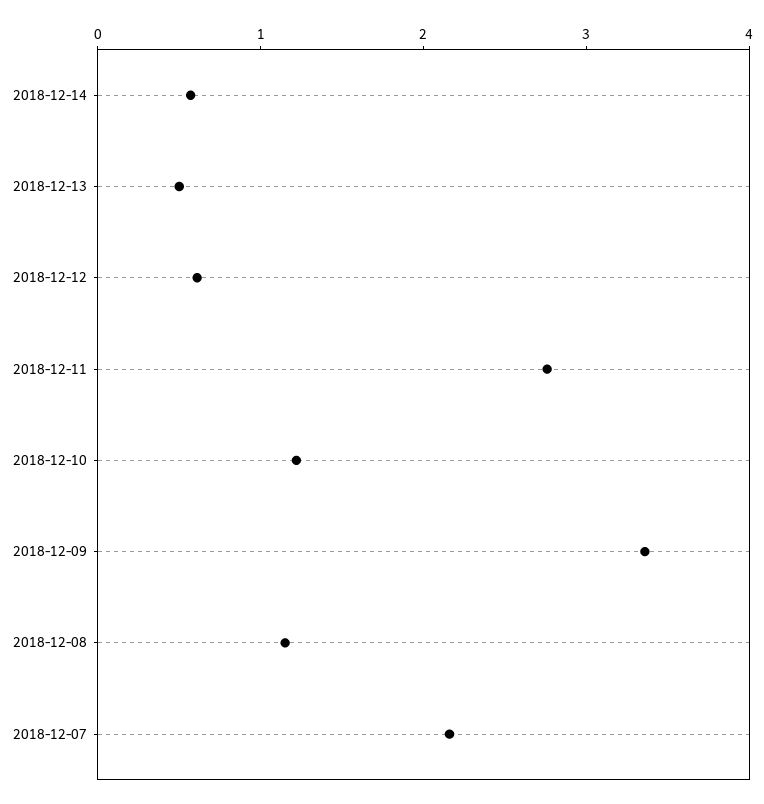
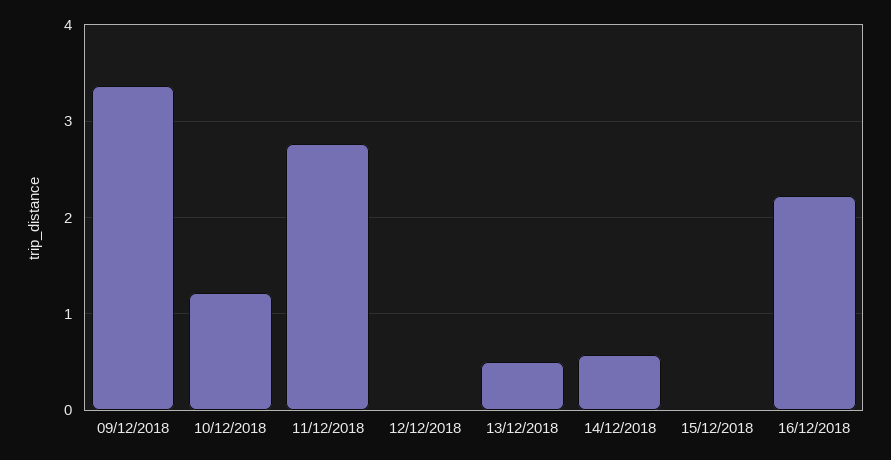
2018-12-12: 0.6 -> 0
2018-12-08: 1.2 -> none
2018-12-07: 2.2 -> none
15/12/2018: none -> 0
16/12/2018: none -> 2.2

